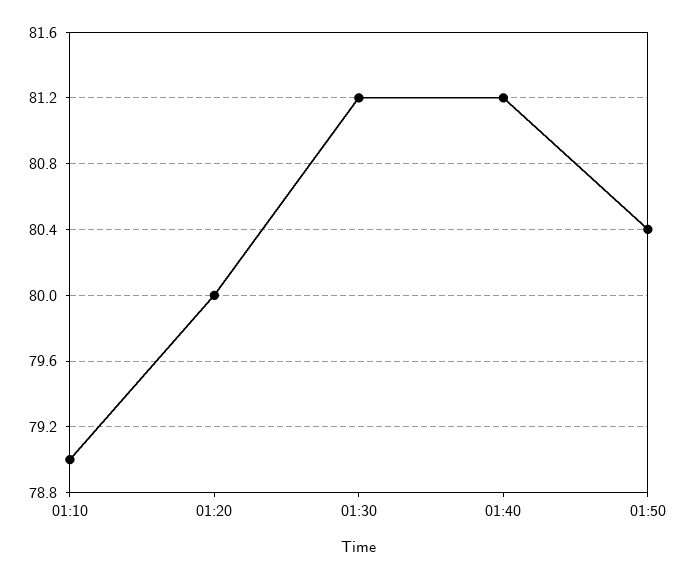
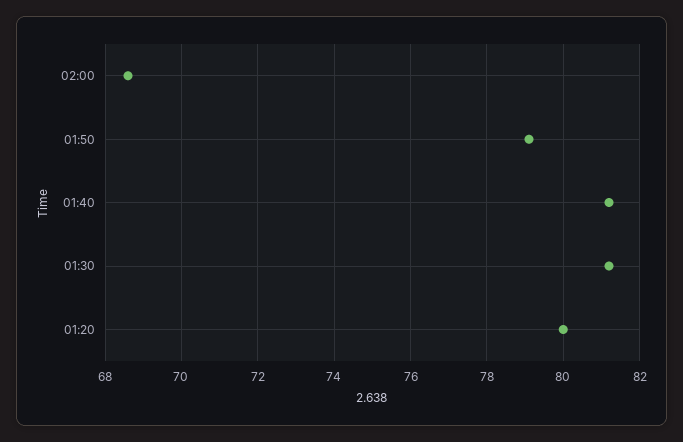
01:10: 79 -> none
01:50: 80.4 -> 79
02:00: none -> 68.5

